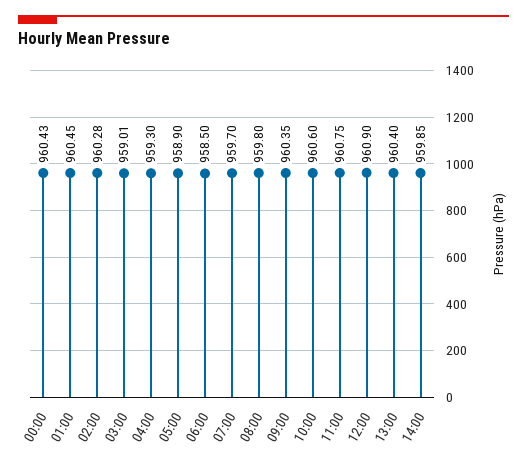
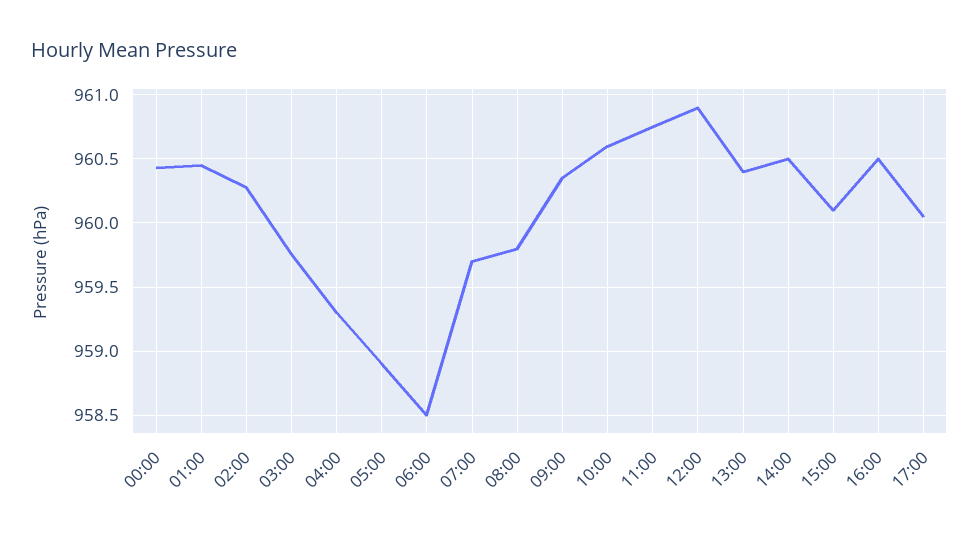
03:00: 959.01 -> 959.75
14:00: 959.85 -> 960.5
15:00: none -> 960.1
16:00: none -> 960.5
17:00: none -> 960.05

